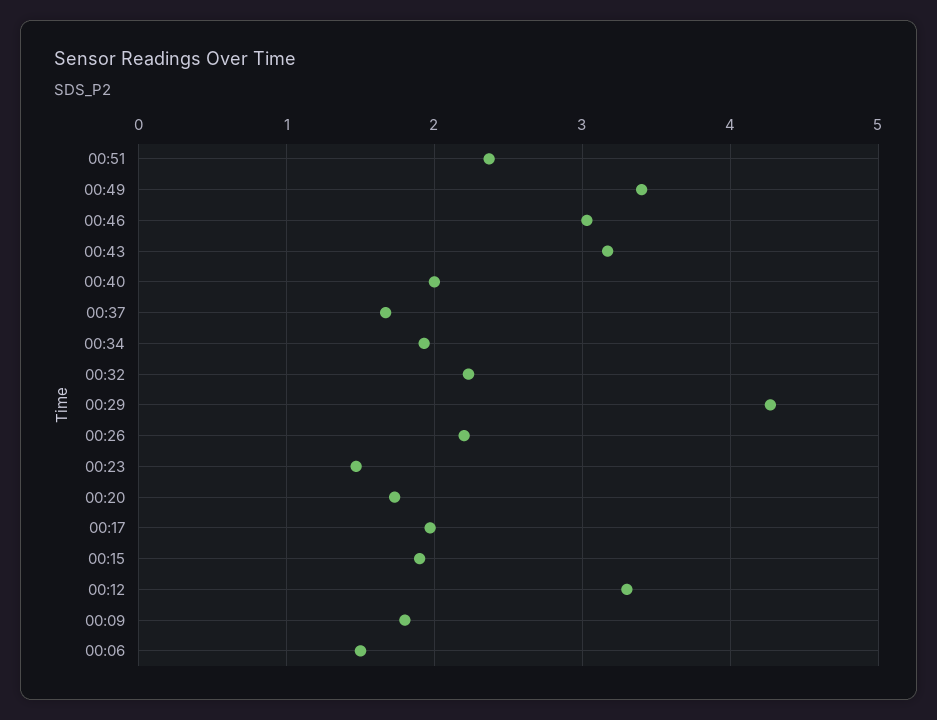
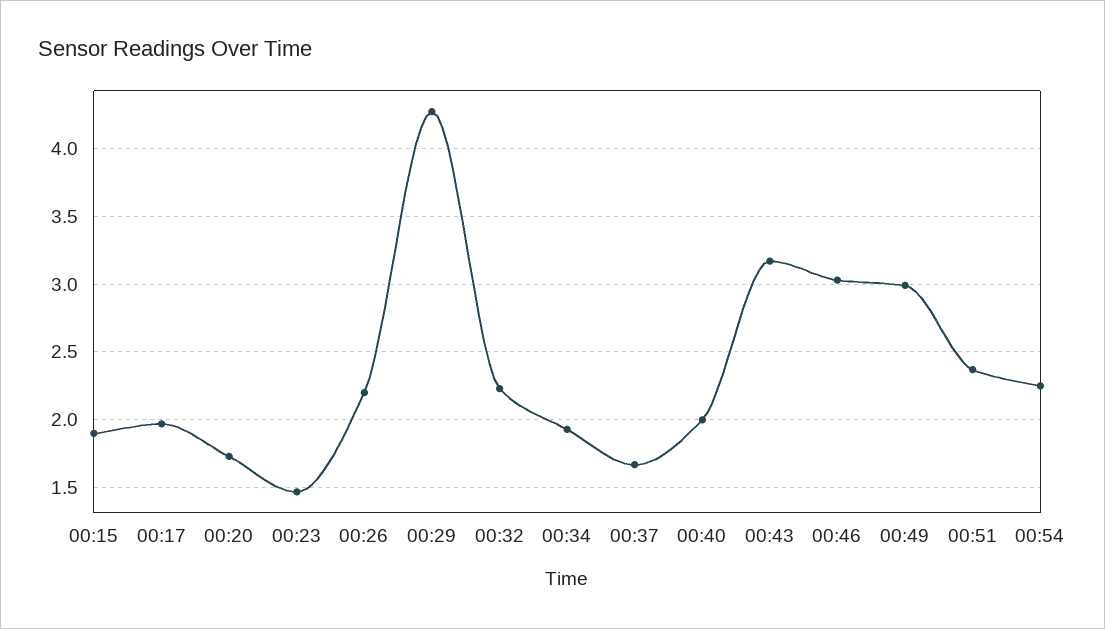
00:49: 3.4 -> 3
00:12: 3.3 -> none
00:09: 1.8 -> none
00:06: 1.5 -> none
00:54: none -> 2.25

